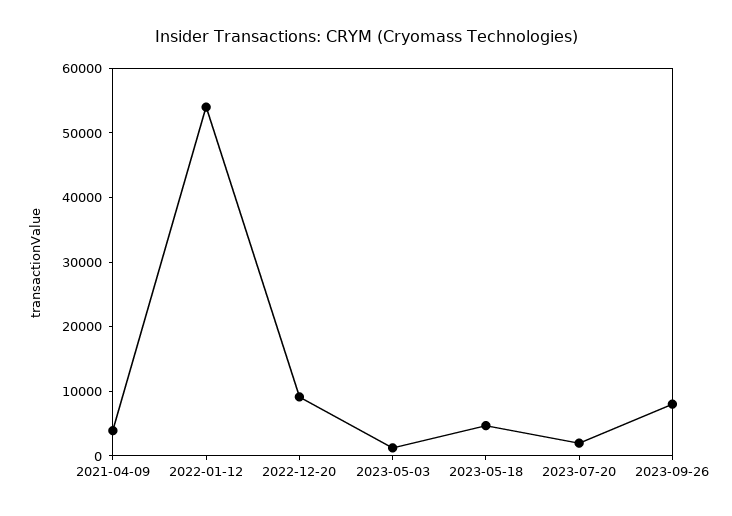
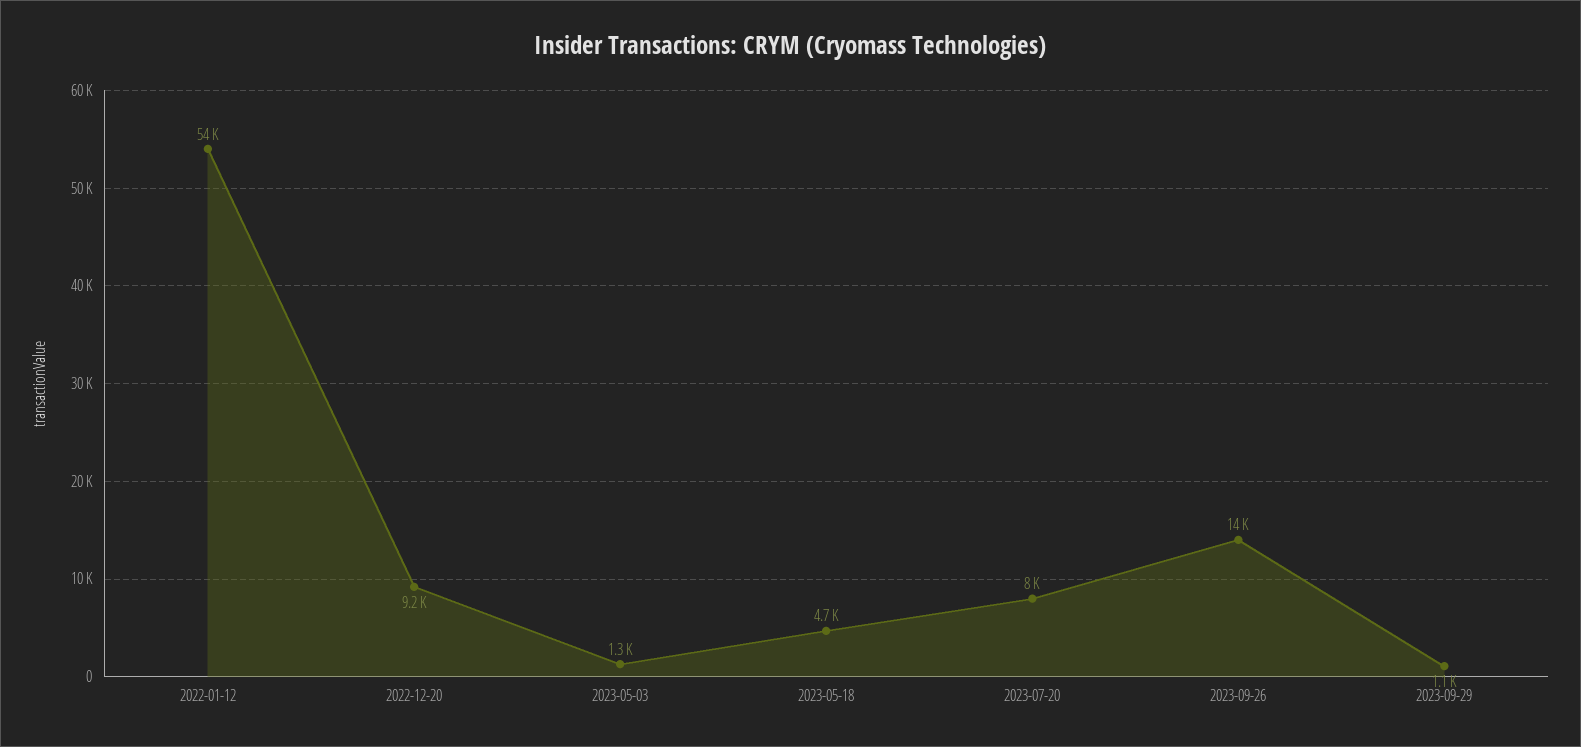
2021-04-09: 4000 -> none
2023-07-20: 2000 -> 8000
2023-09-26: 8000 -> 14000
2023-09-29: none -> 1100

